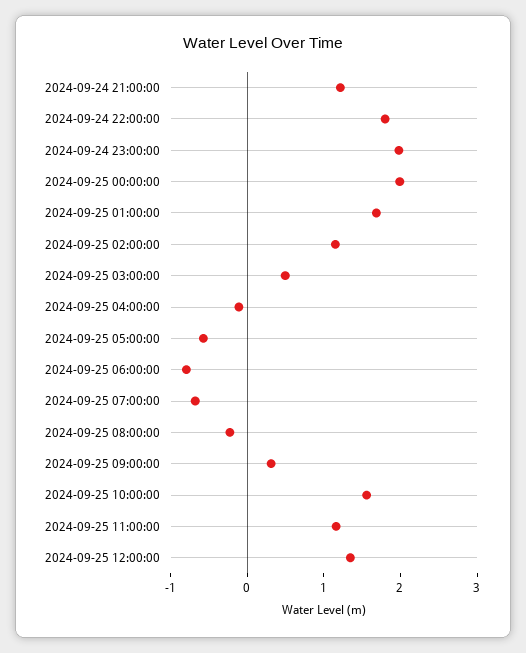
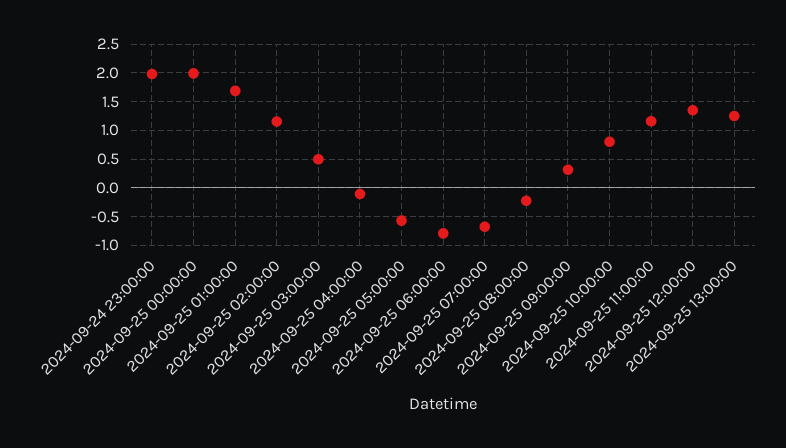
2024-09-24 21:00:00: 1.2 -> none
2024-09-24 22:00:00: 1.8 -> none
2024-09-25 10:00:00: 1.6 -> 0.75
2024-09-25 13:00:00: none -> 1.25

